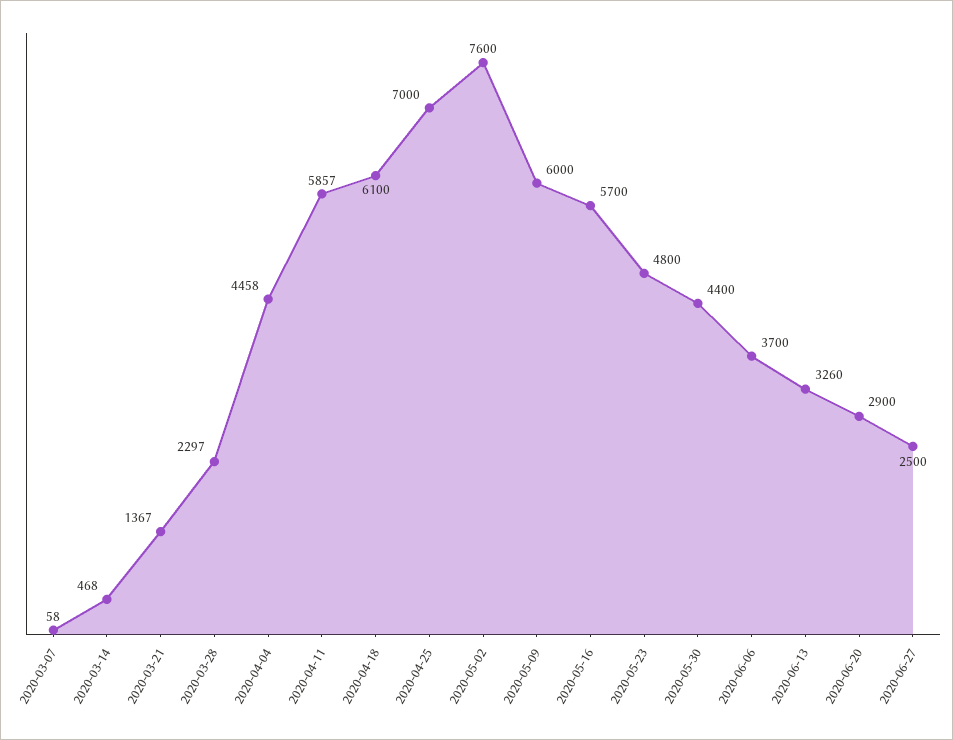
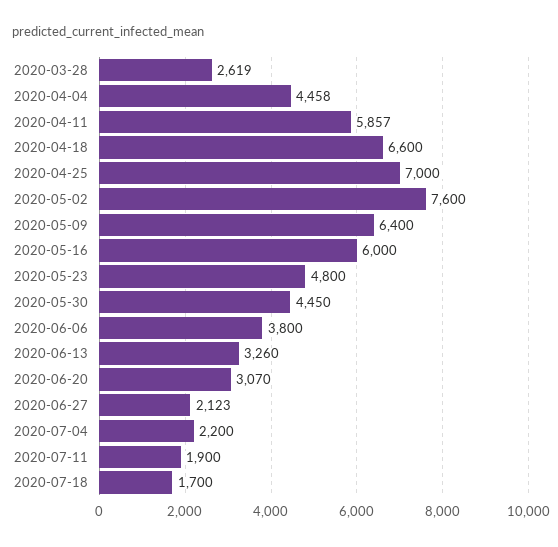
2020-03-07: 58 -> none
2020-03-14: 468 -> none
2020-03-21: 1367 -> none
2020-03-28: 2297 -> 2619
2020-04-18: 6100 -> 6600
2020-05-09: 6000 -> 6400
2020-05-16: 5700 -> 6000
2020-05-30: 4400 -> 4450
2020-06-06: 3700 -> 3800
2020-06-20: 2900 -> 3070
2020-06-27: 2500 -> 2123
2020-07-04: none -> 2200
2020-07-11: none -> 1900
2020-07-18: none -> 1700

